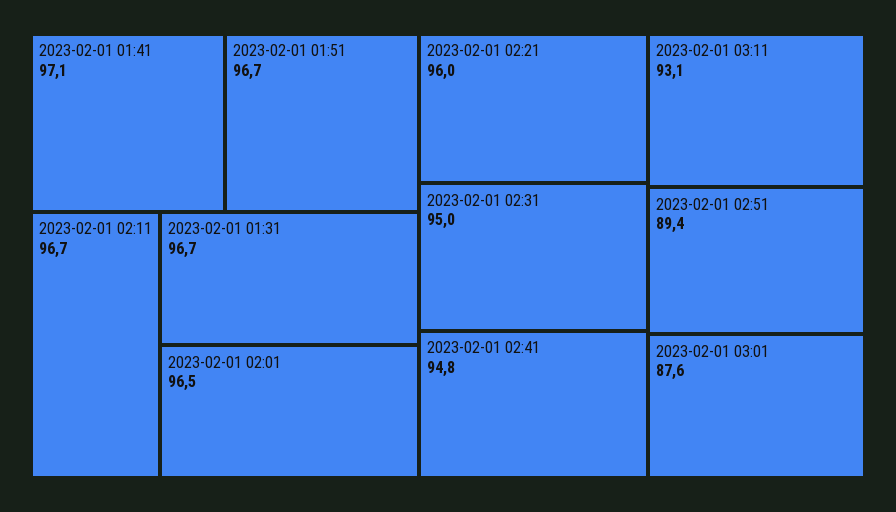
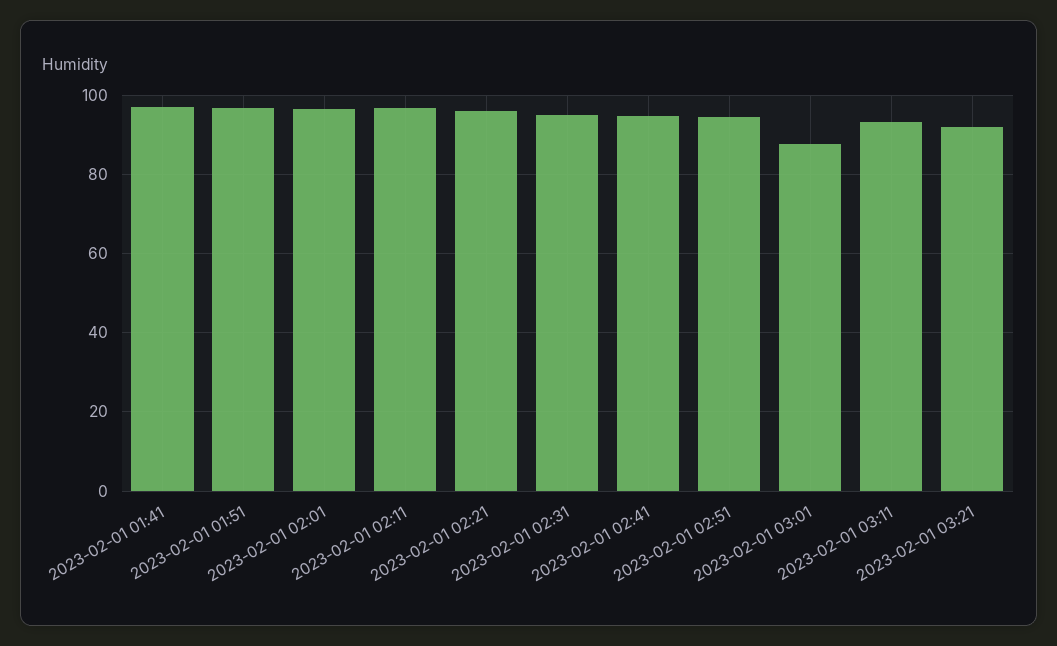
2023-02-01 01:31: 96.7 -> none
2023-02-01 02:51: 89.4 -> 94
2023-02-01 03:21: none -> 92

